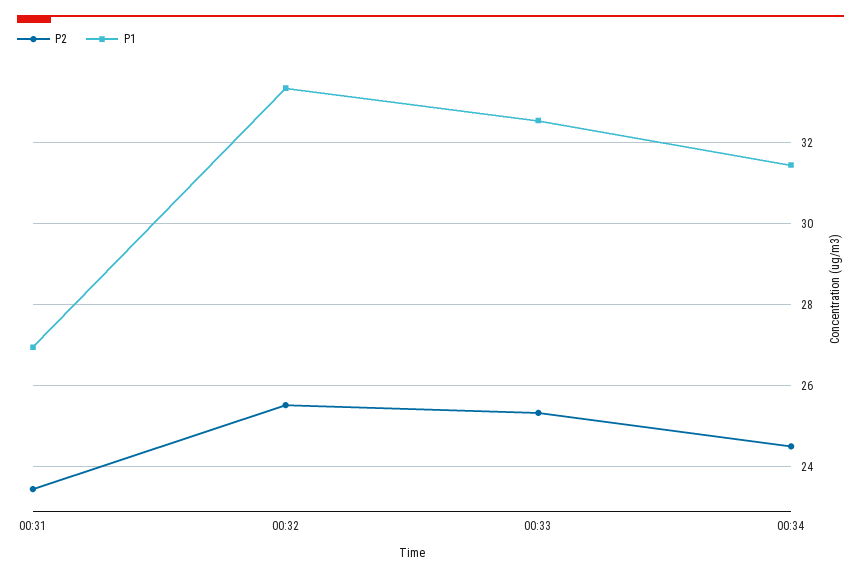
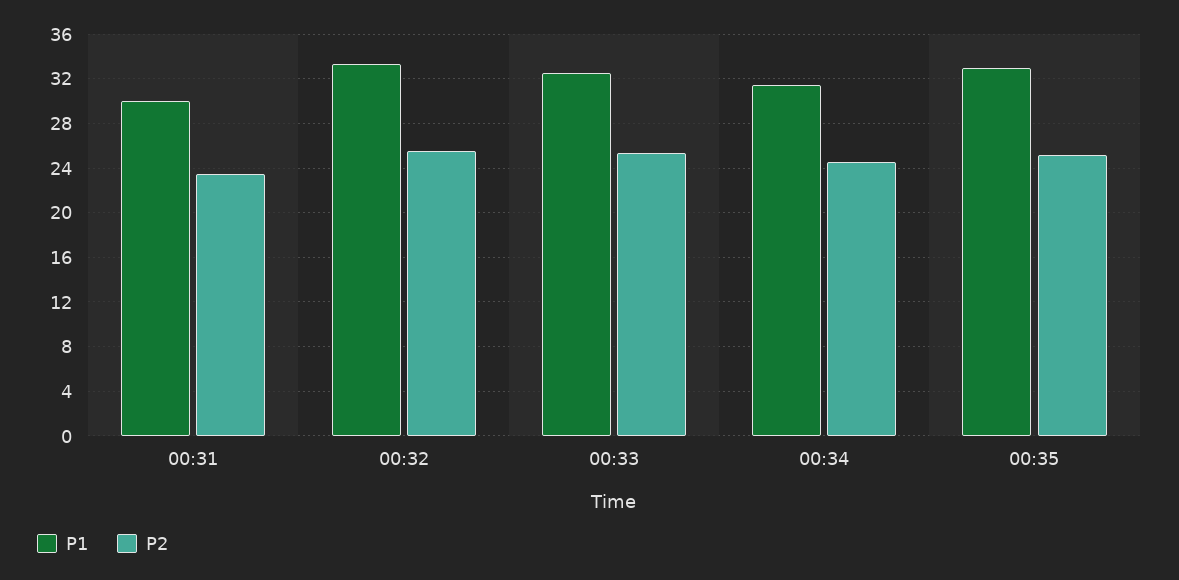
P1, 00:31: 27 -> 30
P1, 00:35: none -> 33
P2, 00:35: none -> 25

